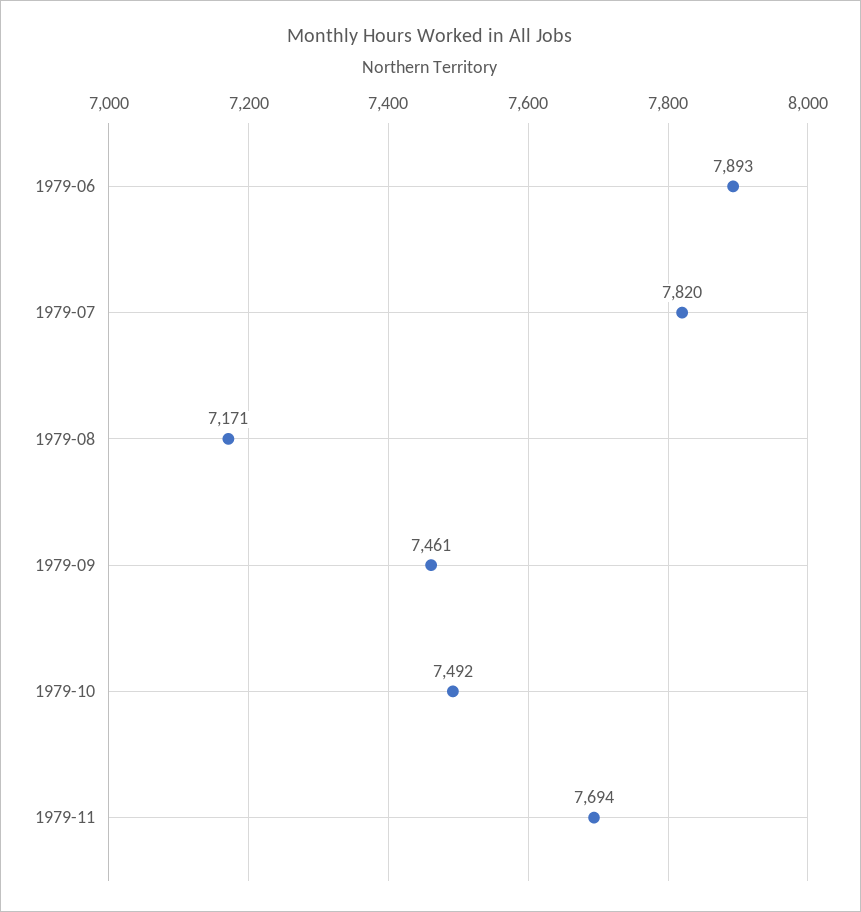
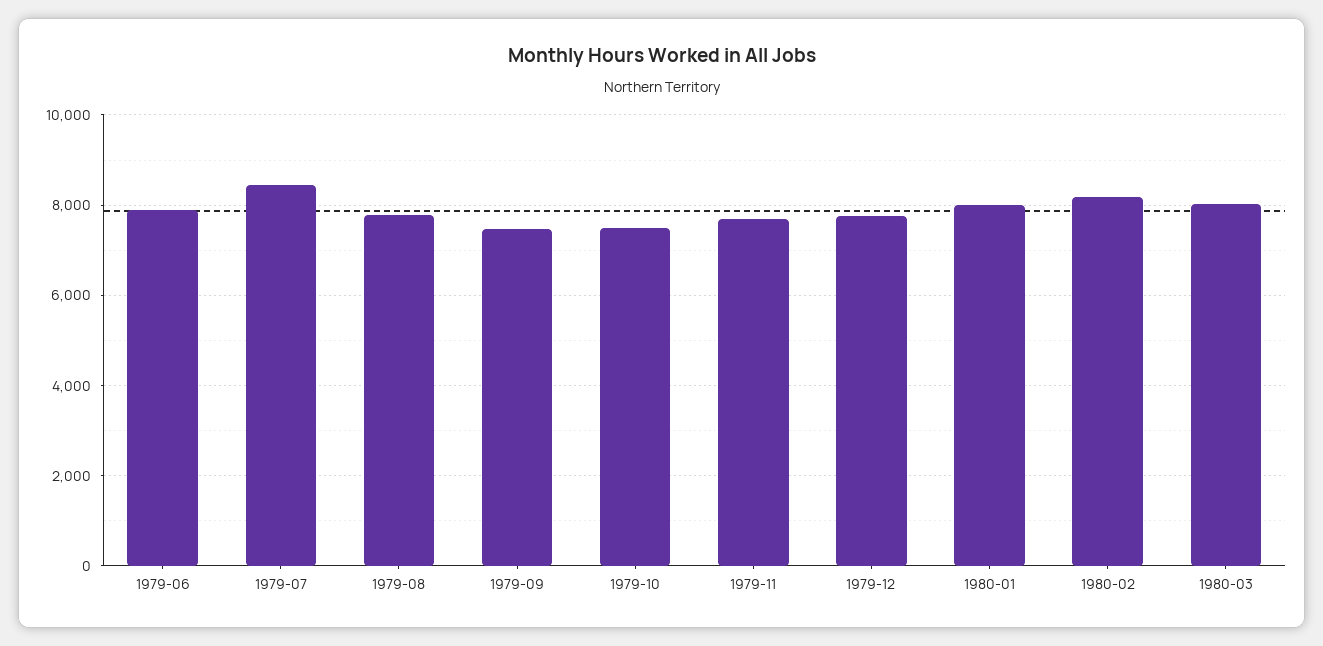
1979-07: 7820 -> 8400
1979-08: 7171 -> 7800
1979-12: none -> 7800
1980-01: none -> 8000
1980-02: none -> 8200
1980-03: none -> 8000

